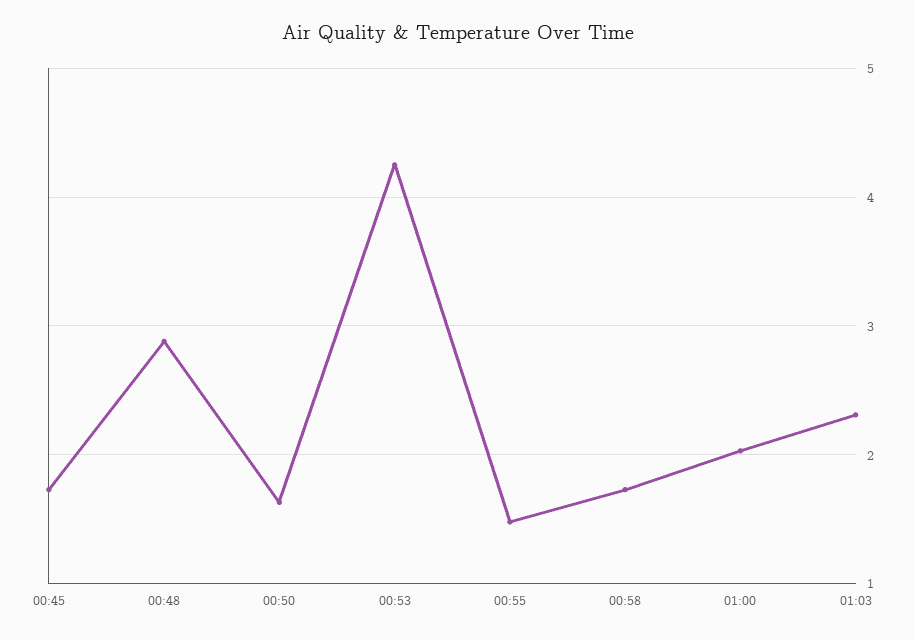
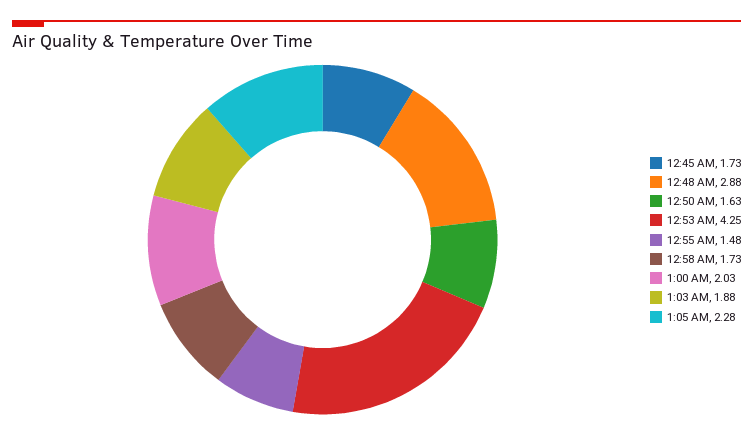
01:03: 2.3 -> 1.88
1:05 AM: none -> 2.28

